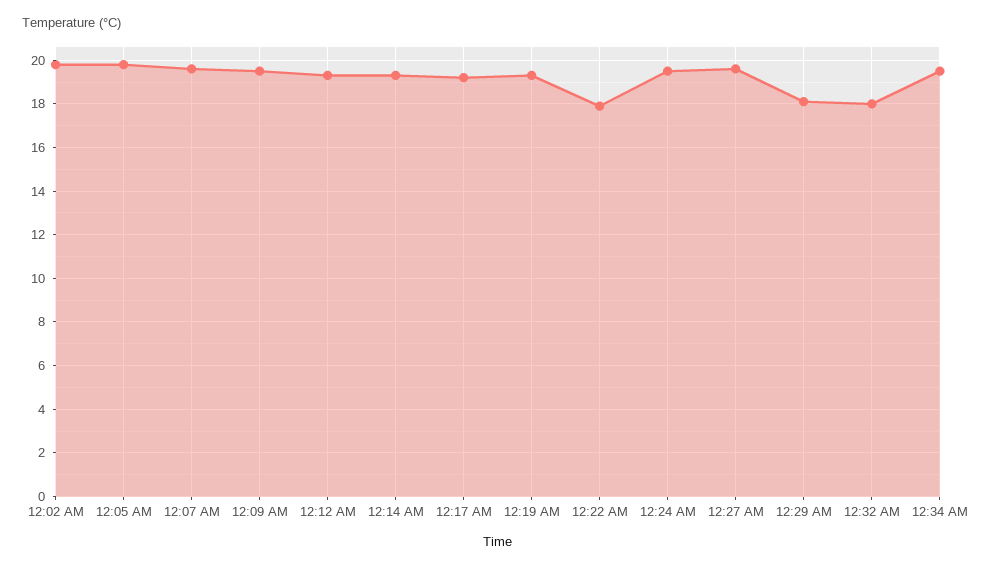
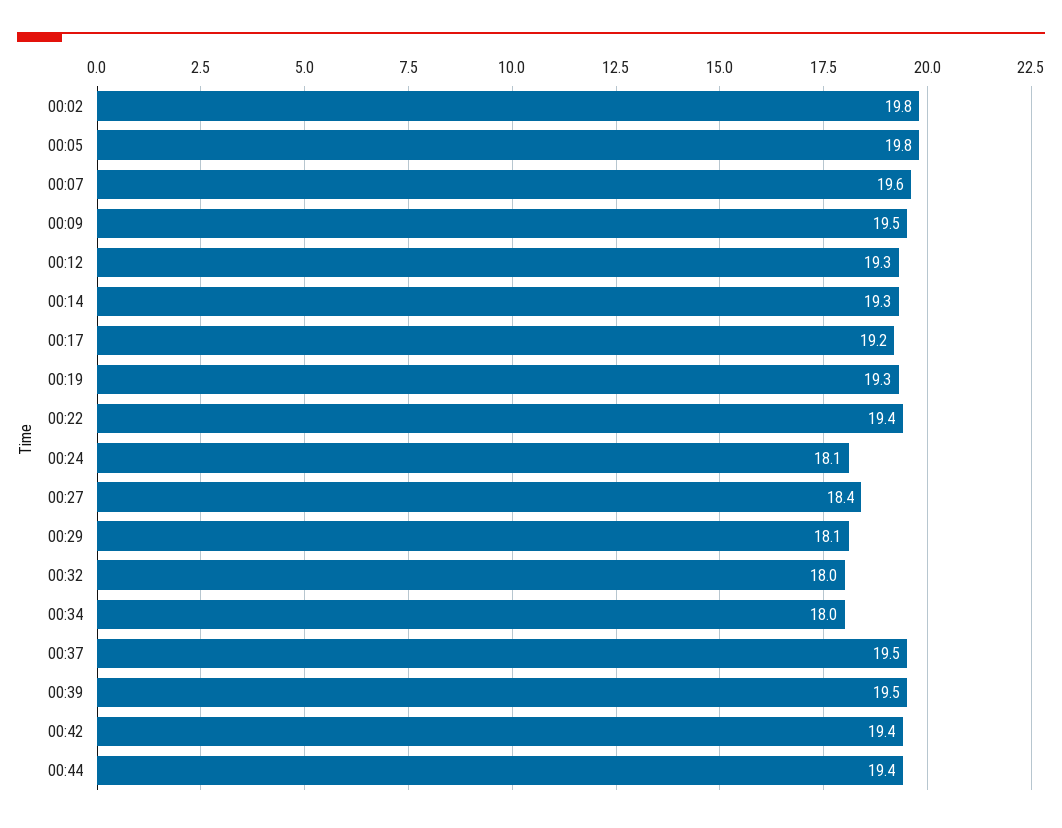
12:22 AM: 18 -> 19.4
12:24 AM: 19.5 -> 18.1
12:27 AM: 19.5 -> 18.4
12:34 AM: 19.5 -> 18
00:37: none -> 19.5
00:39: none -> 19.5
00:42: none -> 19.4
00:44: none -> 19.4

